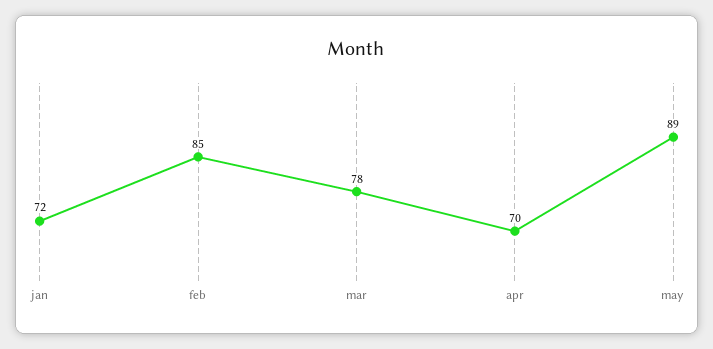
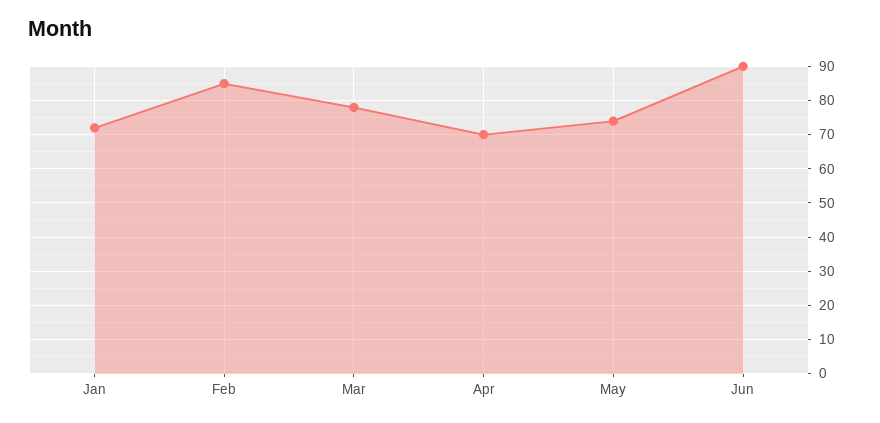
may: 89 -> 75
Jun: none -> 90

